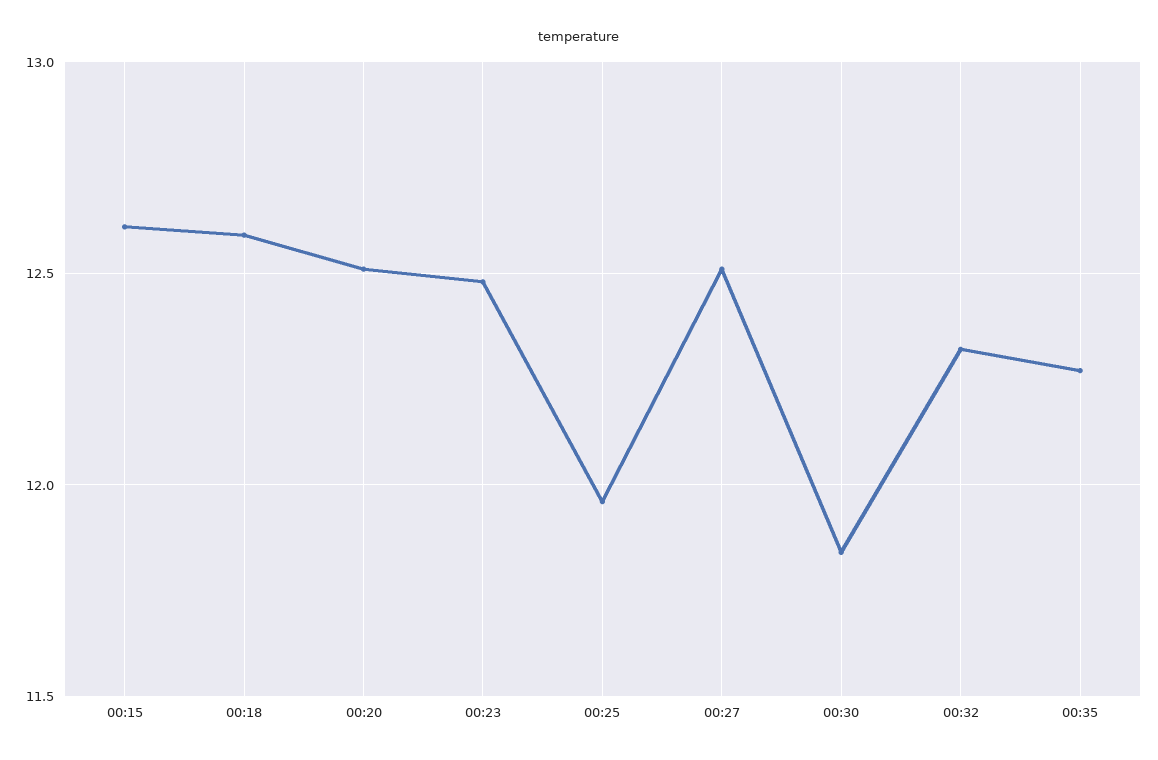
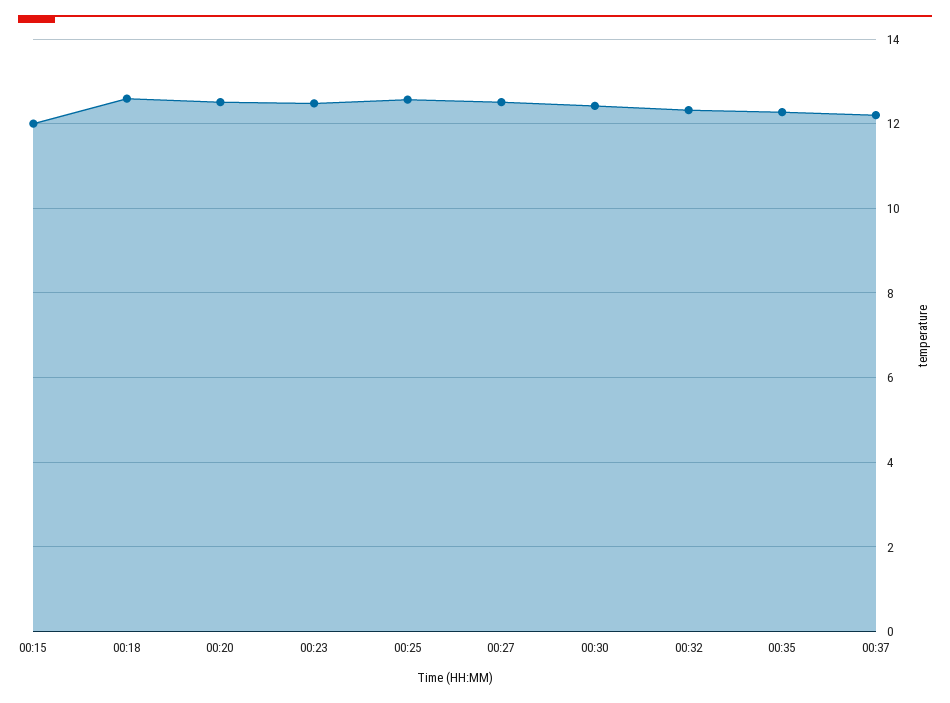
00:15: 12.6 -> 12
00:25: 11.95 -> 12.6
00:30: 11.85 -> 12.4
00:37: none -> 12.2

